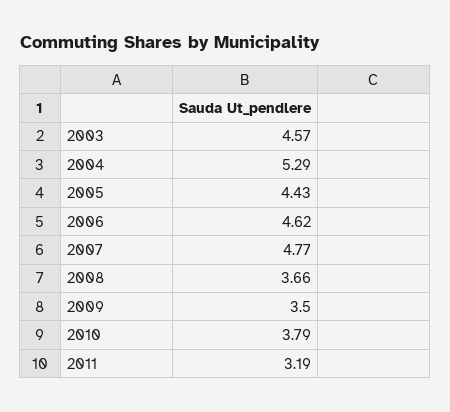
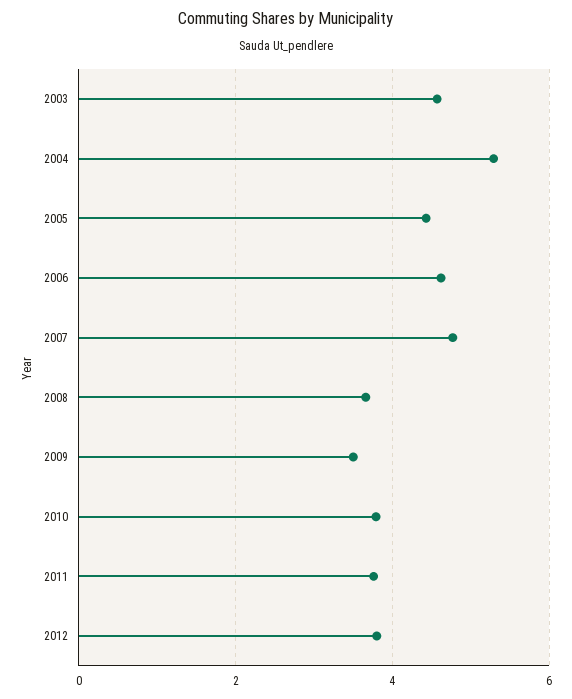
2011: 3.19 -> 3.8
2012: none -> 3.8

